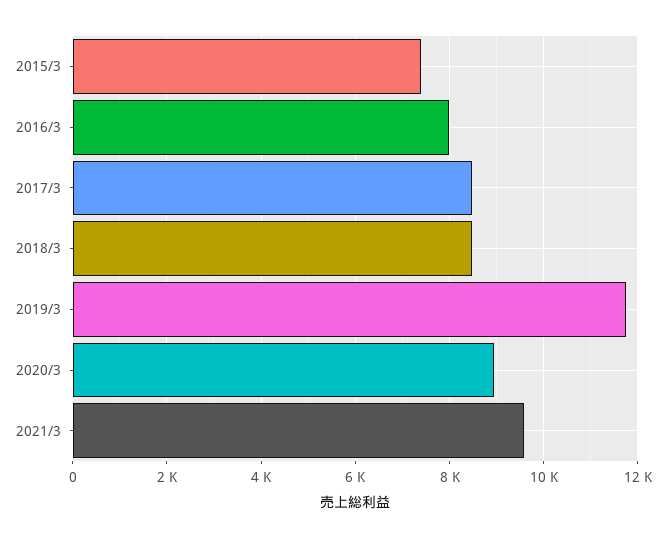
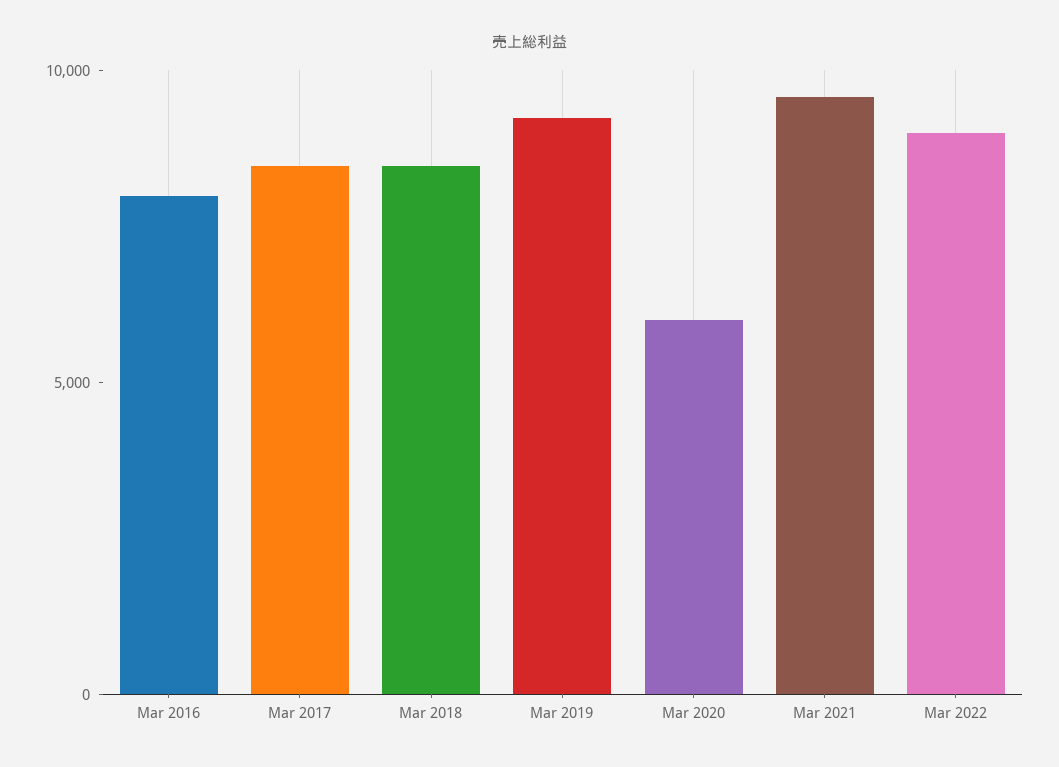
2015/3: 7400 -> none
2019/3: 11800 -> 9000
2020/3: 9000 -> 6000
Mar 2022: none -> 9000

